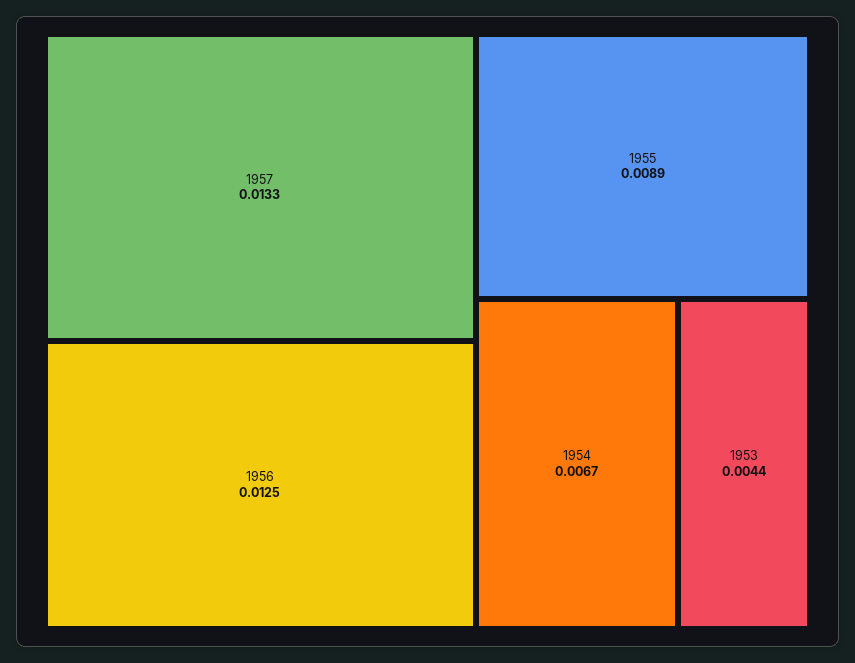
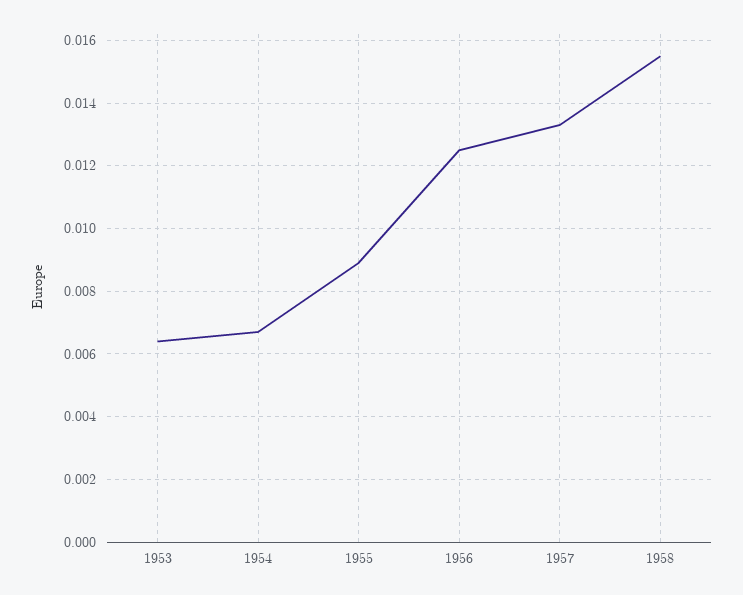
1953: 0.0044 -> 0.0065
1958: none -> 0.0155

